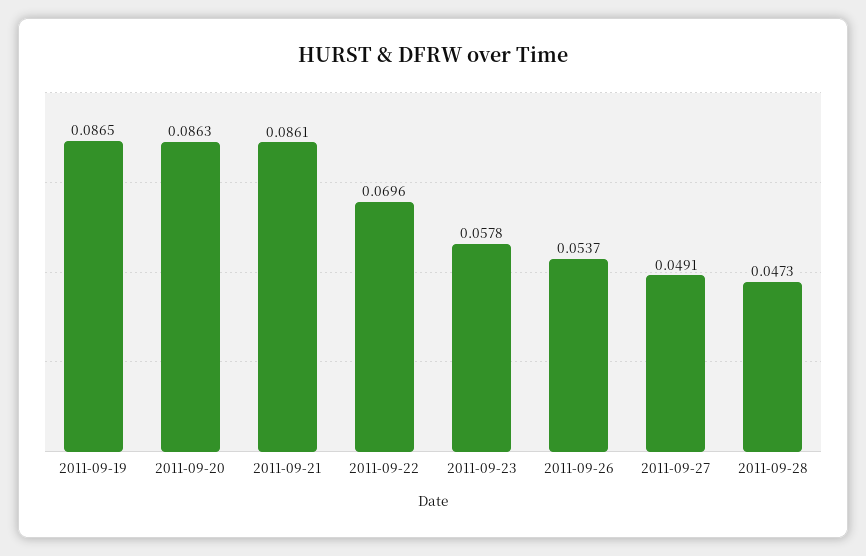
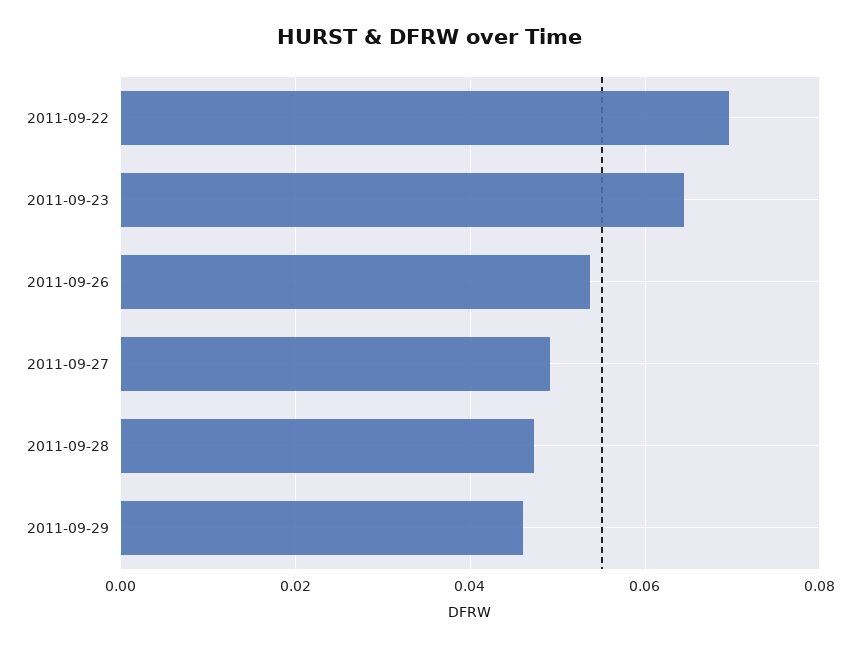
2011-09-19: 0.0865 -> none
2011-09-20: 0.0863 -> none
2011-09-21: 0.0861 -> none
2011-09-23: 0.0578 -> 0.064
2011-09-29: none -> 0.046

